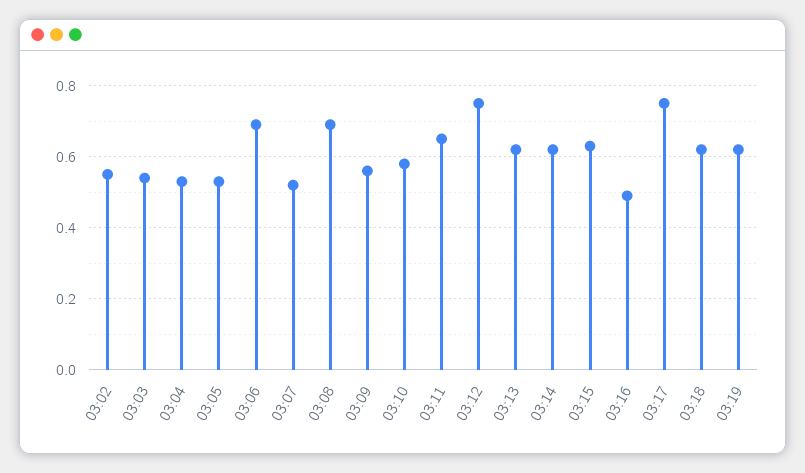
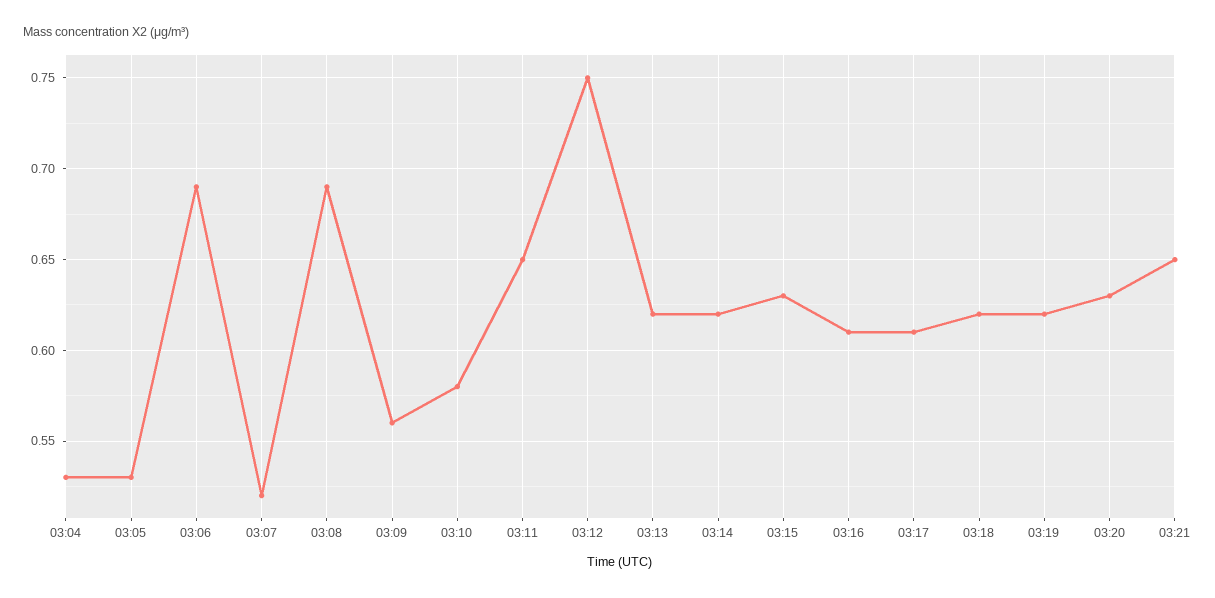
03:02: 0.55 -> none
03:03: 0.55 -> none
03:16: 0.5 -> 0.61
03:17: 0.75 -> 0.61
03:20: none -> 0.63
03:21: none -> 0.65

